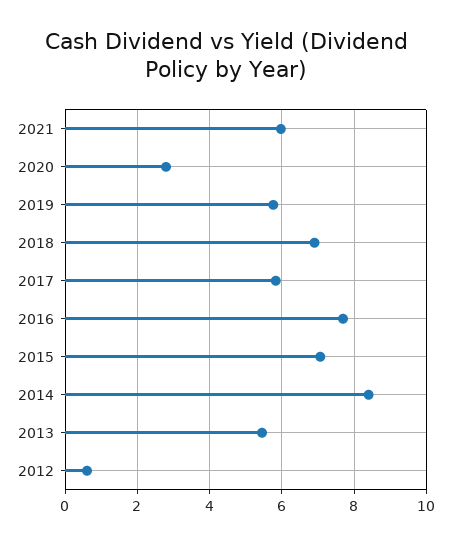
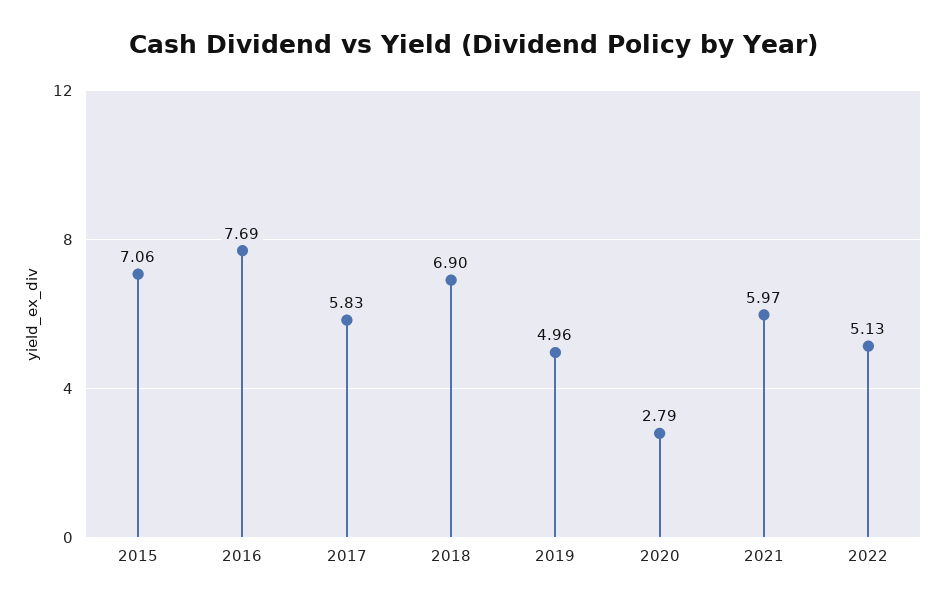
2019: 5.8 -> 4.96
2014: 8.4 -> none
2013: 5.4 -> none
2012: 0.6 -> none
2022: none -> 5.13

